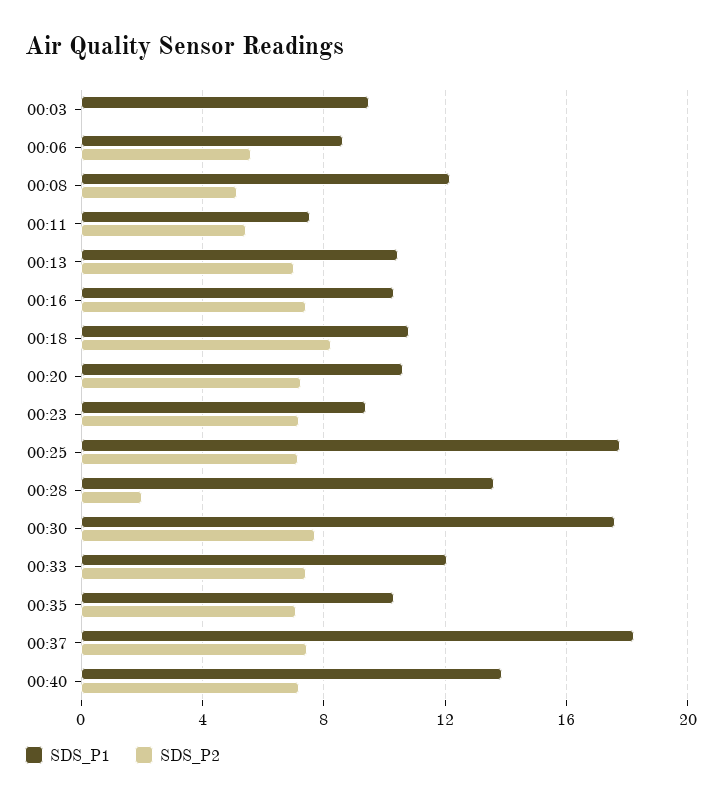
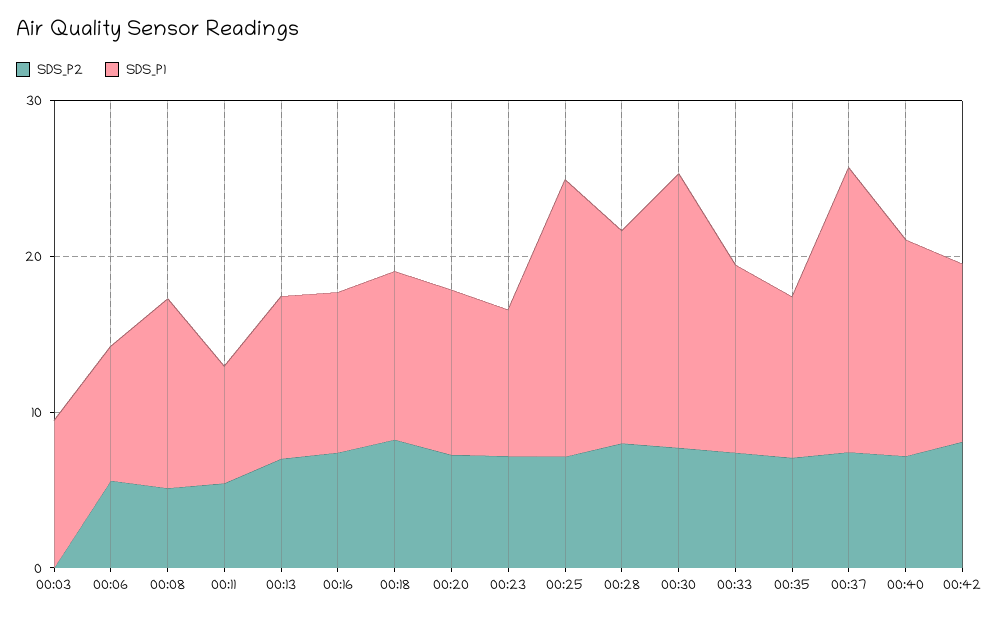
SDS_P2, 00:28: 2 -> 8
SDS_P2, 00:42: none -> 8
SDS_P1, 00:42: none -> 12

